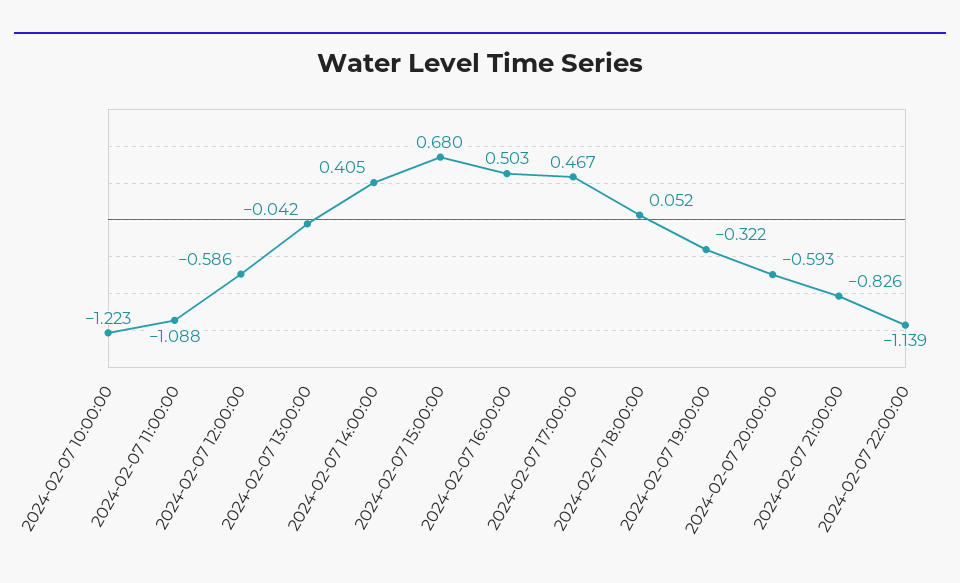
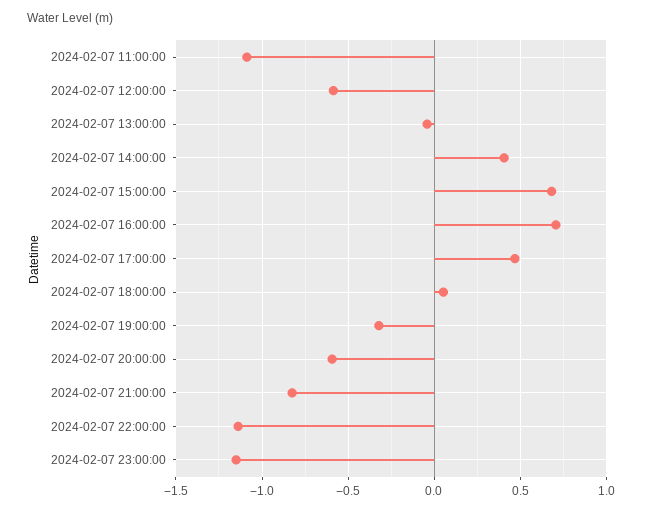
2024-02-07 10:00:00: -1.223 -> none
2024-02-07 16:00:00: 0.503 -> 0.7
2024-02-07 23:00:00: none -> -1.15

